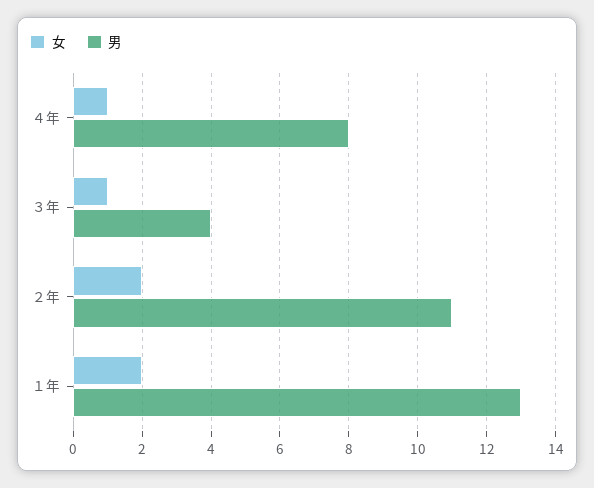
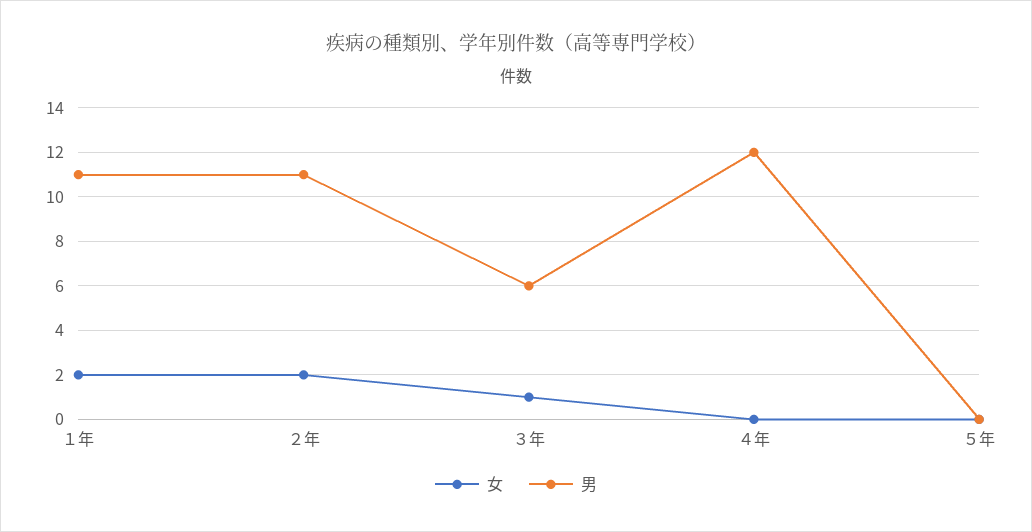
女, ４年: 1 -> 0
男, ４年: 8 -> 12
男, ３年: 4 -> 6
男, １年: 13 -> 11
女, ５年: none -> 0
男, ５年: none -> 0

